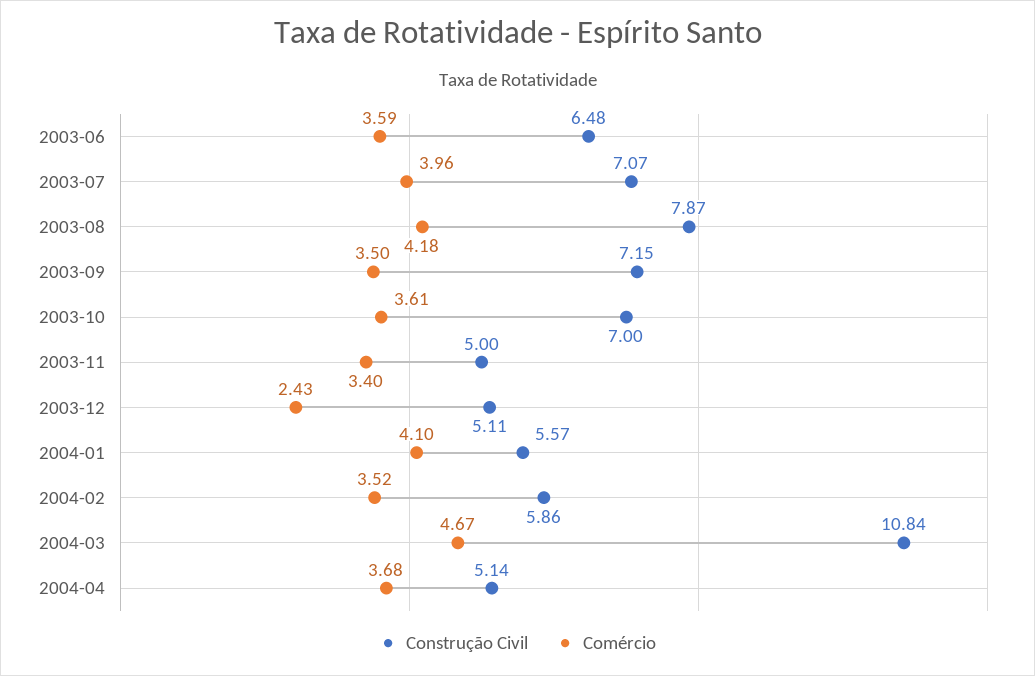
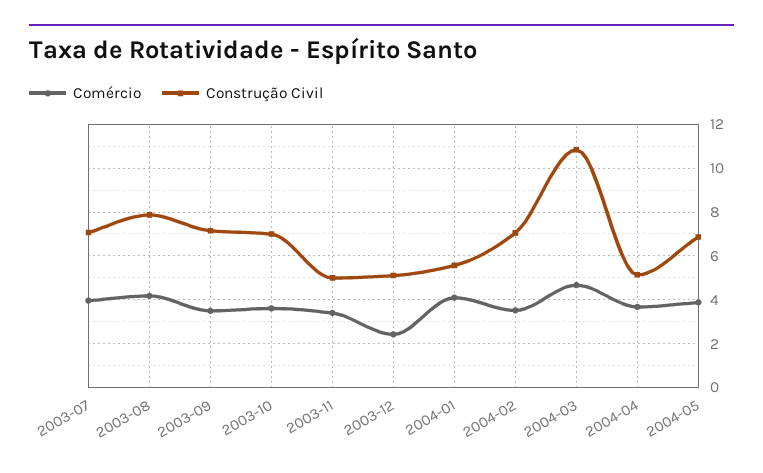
Construção Civil, 2003-06: 6.48 -> none
Comércio, 2003-06: 3.59 -> none
Construção Civil, 2004-02: 5.86 -> 7
Comércio, 2004-05: none -> 4
Construção Civil, 2004-05: none -> 7

